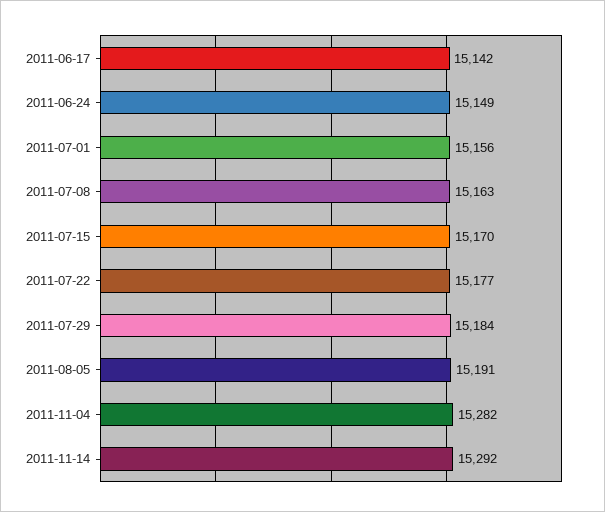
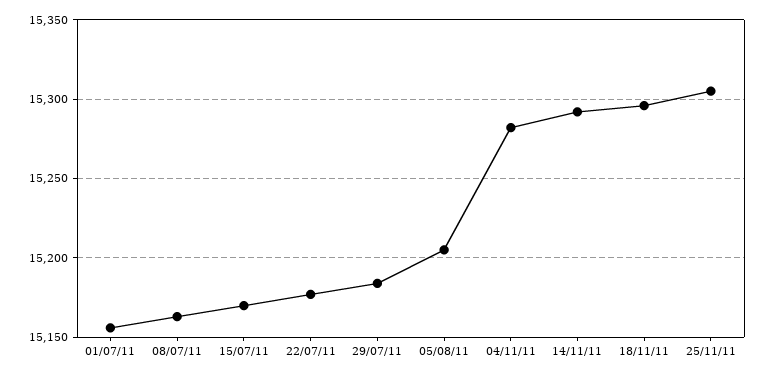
2011-06-17: 15142 -> none
2011-06-24: 15149 -> none
2011-08-05: 15191 -> 15205
18/11/11: none -> 15295
25/11/11: none -> 15305

